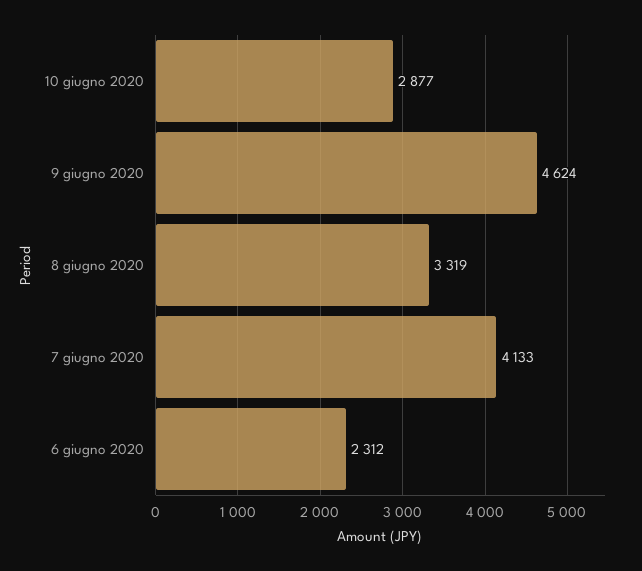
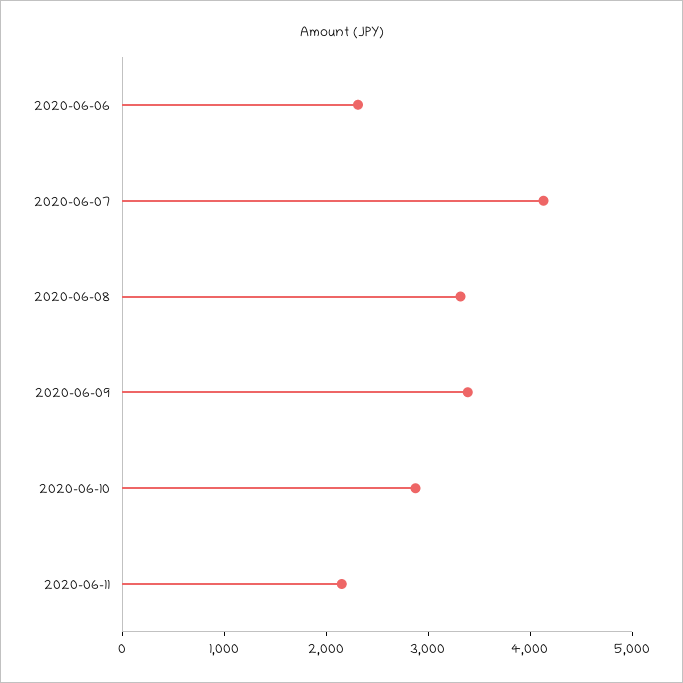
9 giugno 2020: 4624 -> 3400
2020-06-11: none -> 2200

